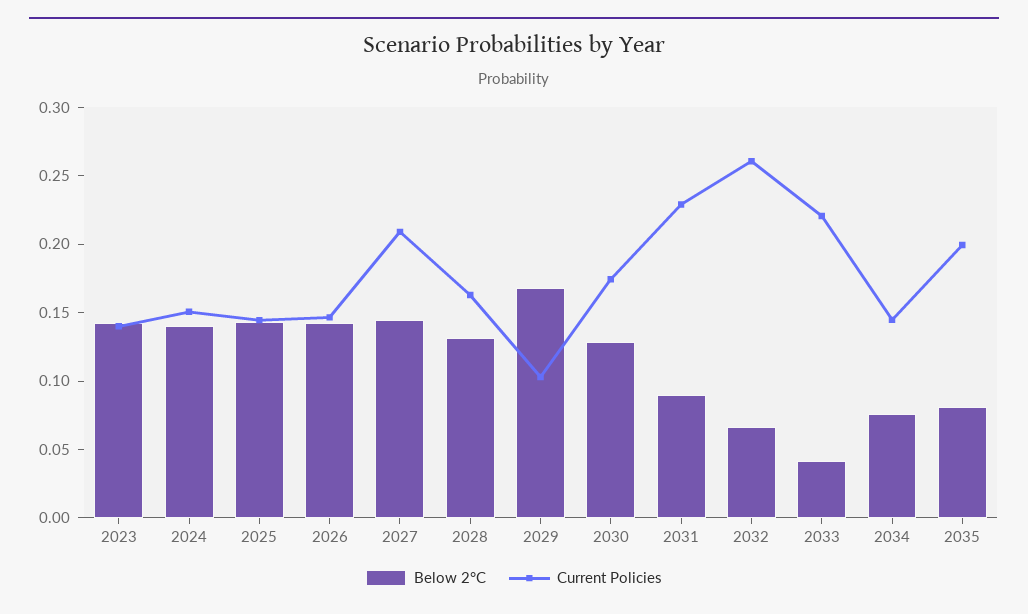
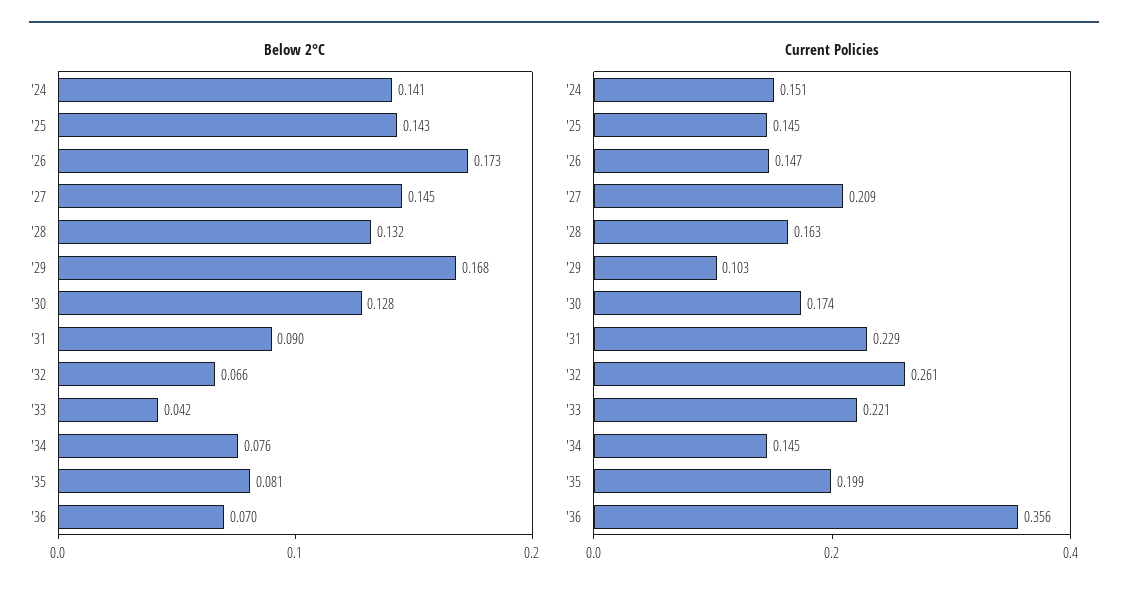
Below 2°C, 2023: 0.14 -> none
Current Policies, 2023: 0.14 -> none
Below 2°C, 2026: 0.14 -> 0.173
Below 2°C, '36: none -> 0.07
Current Policies, '36: none -> 0.356

